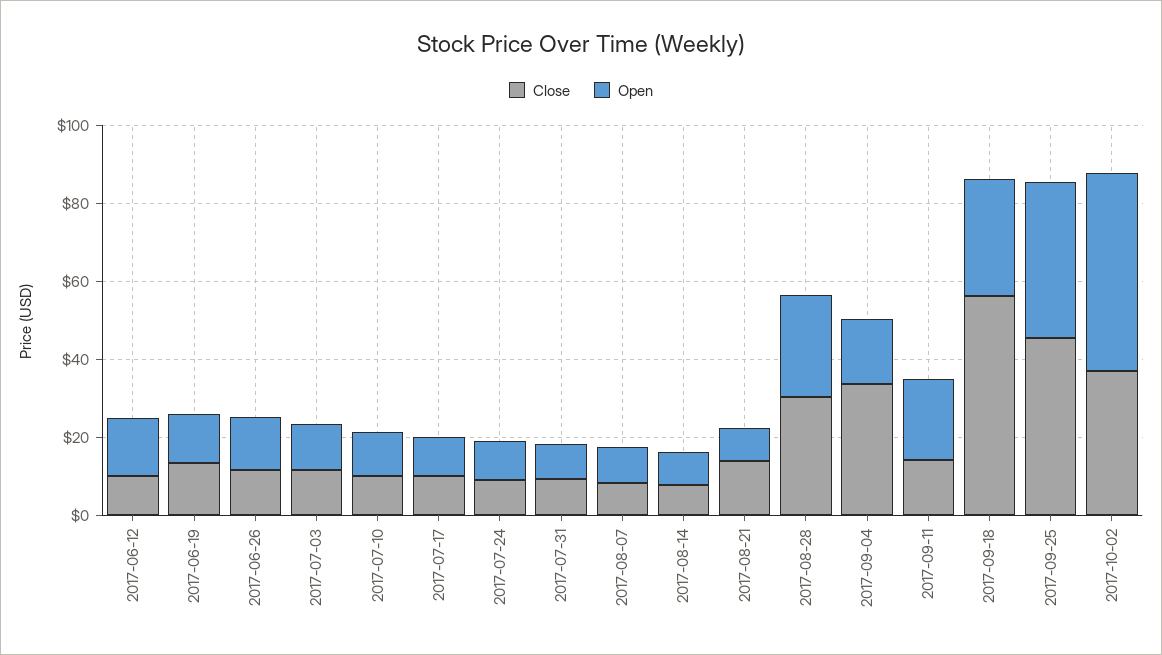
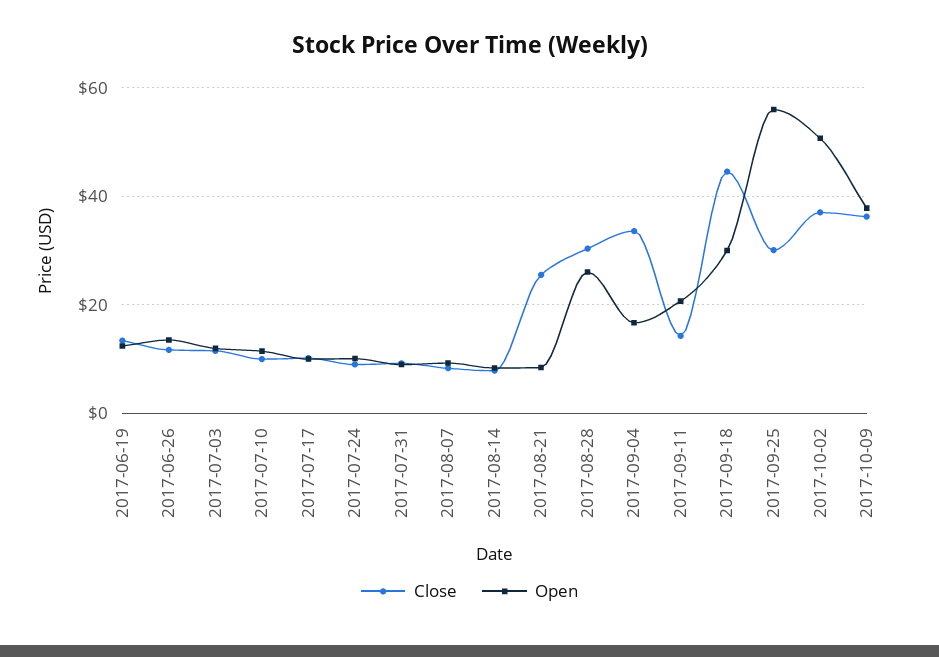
Close, 2017-06-12: 10 -> none
Open, 2017-06-12: 15 -> none
Close, 2017-08-21: 15 -> 26
Close, 2017-09-18: 55 -> 44
Close, 2017-09-25: 45 -> 30
Open, 2017-09-25: 40 -> 56
Close, 2017-10-09: none -> 36
Open, 2017-10-09: none -> 38

